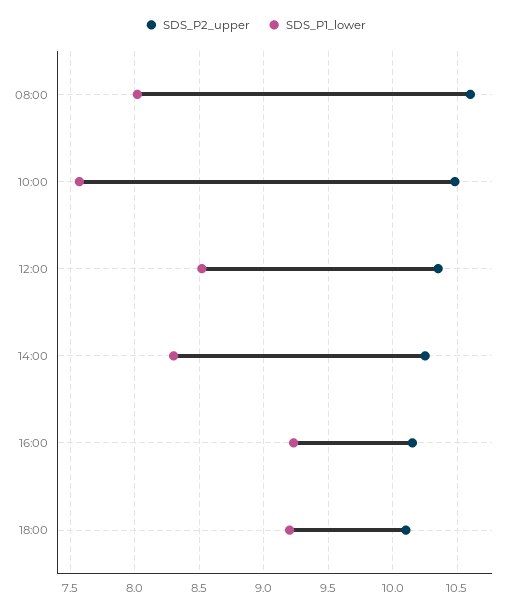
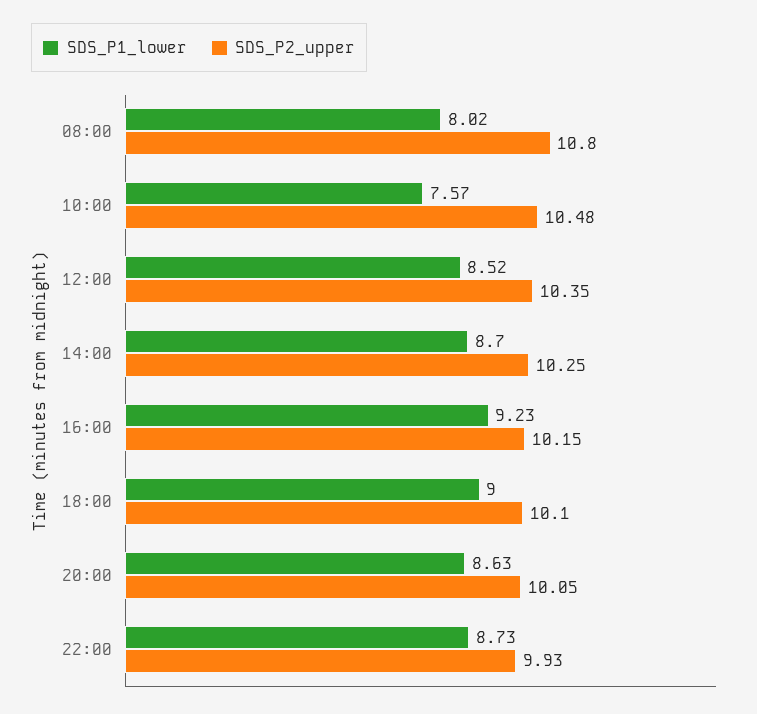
SDS_P2_upper, 08:00: 10.6 -> 10.8
SDS_P1_lower, 14:00: 8.3 -> 8.7
SDS_P1_lower, 18:00: 9.2 -> 9
SDS_P1_lower, 20:00: none -> 8.63
SDS_P2_upper, 20:00: none -> 10.05
SDS_P1_lower, 22:00: none -> 8.73
SDS_P2_upper, 22:00: none -> 9.93

